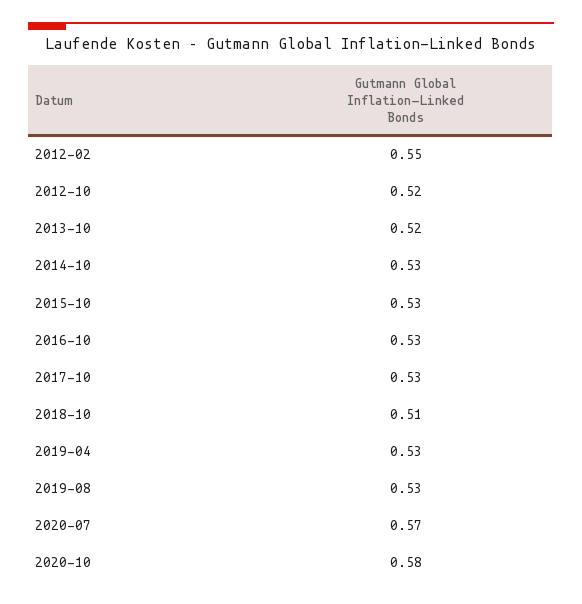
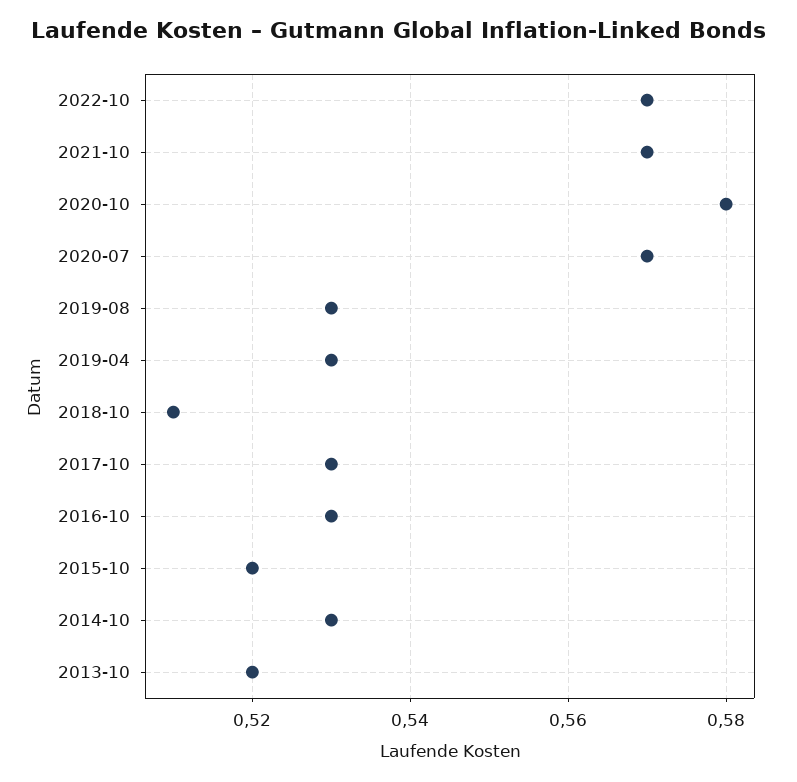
2012-02: 0.55 -> none
2012-10: 0.52 -> none
2015-10: 0.53 -> 0.52
2022-10: none -> 0.57
2021-10: none -> 0.57

